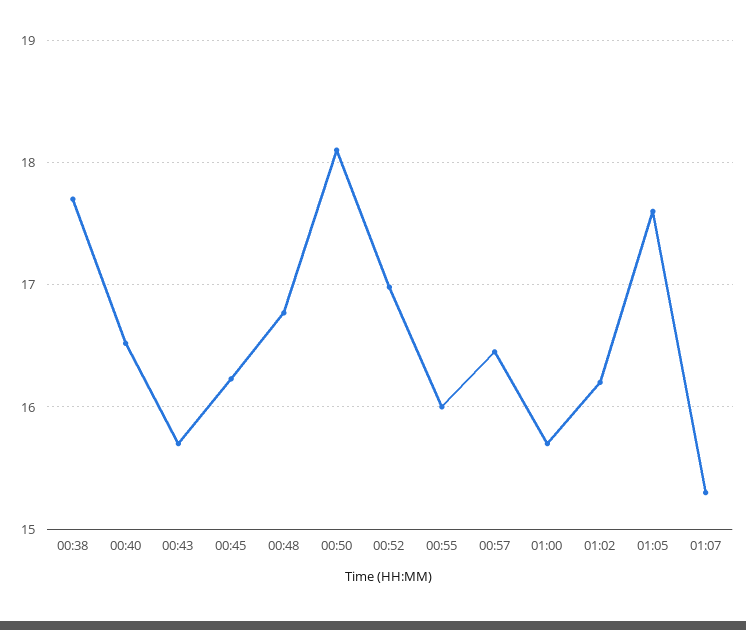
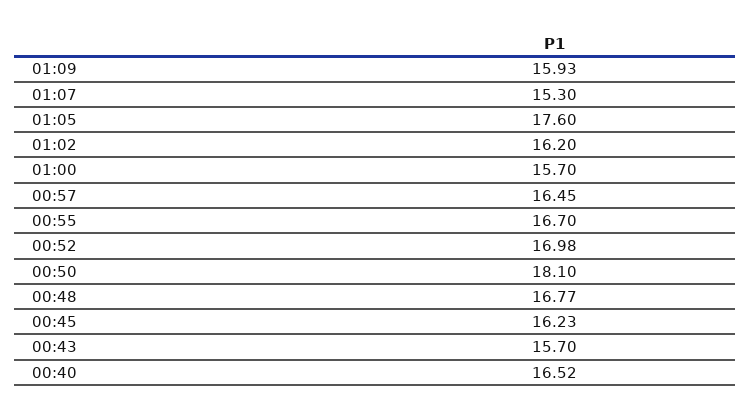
00:38: 17.7 -> none
00:55: 16 -> 16.7
01:09: none -> 15.93

